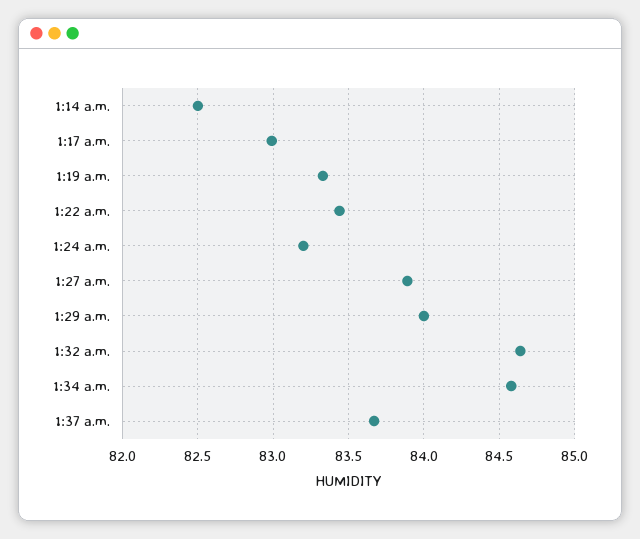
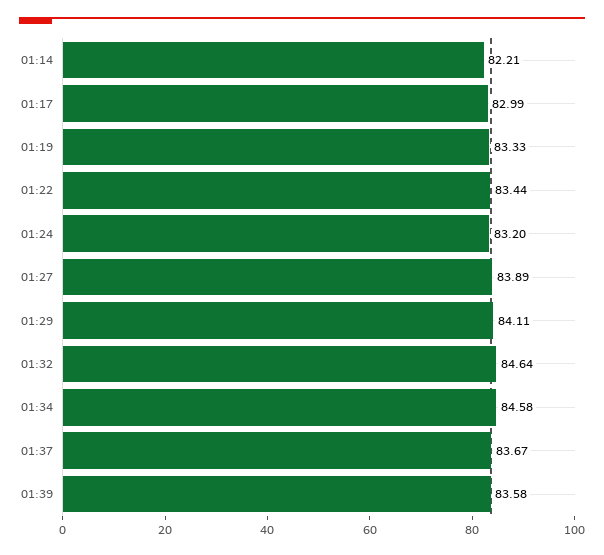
1:14 a.m.: 82.5 -> 82.21
1:29 a.m.: 84 -> 84.11
01:39: none -> 83.58

